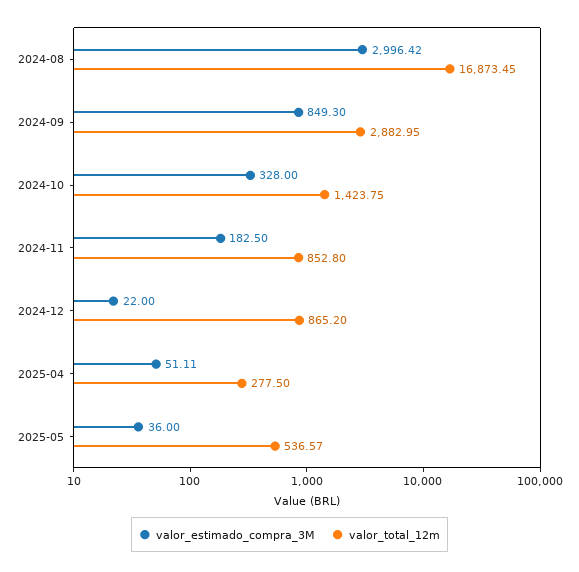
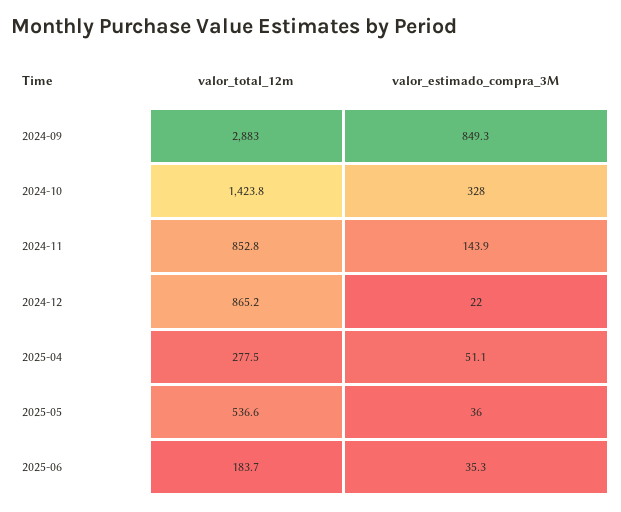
valor_estimado_compra_3M, 2024-08: 2996.42 -> none
valor_total_12m, 2024-08: 16873.45 -> none
valor_estimado_compra_3M, 2024-11: 182.5 -> 143.9
valor_total_12m, 2025-06: none -> 183.7
valor_estimado_compra_3M, 2025-06: none -> 35.3

